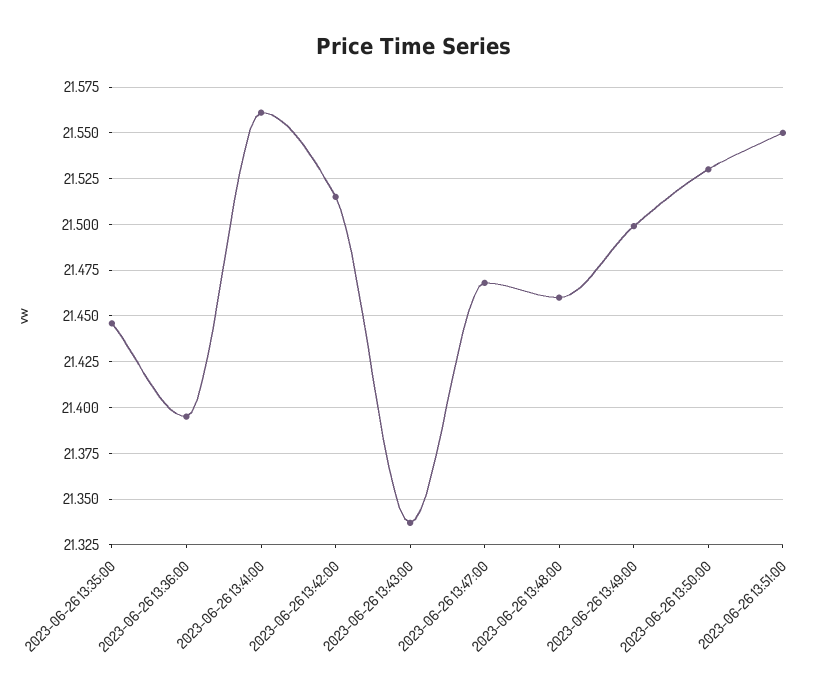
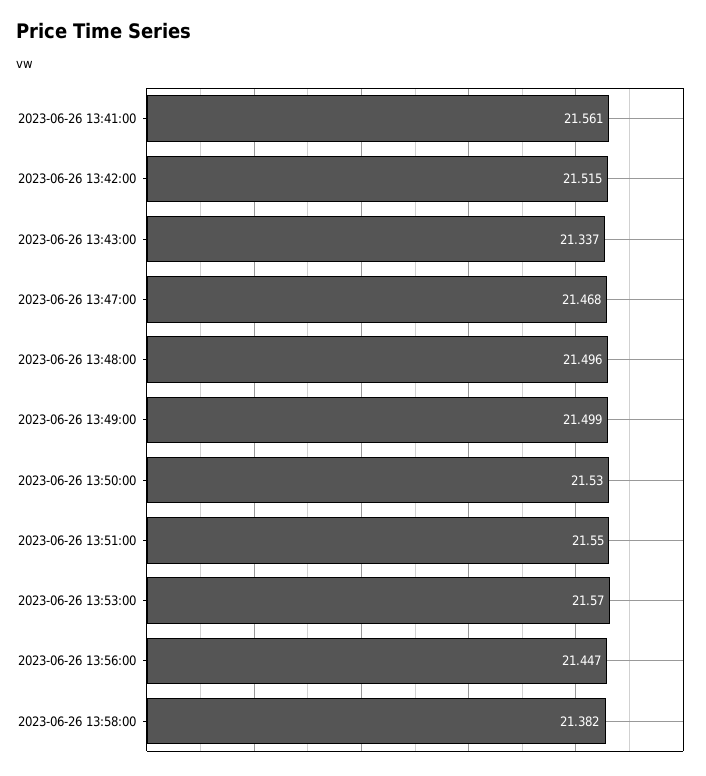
2023-06-26 13:35:00: 21.445 -> none
2023-06-26 13:36:00: 21.395 -> none
2023-06-26 13:48:00: 21.46 -> 21.496
2023-06-26 13:53:00: none -> 21.57
2023-06-26 13:56:00: none -> 21.447
2023-06-26 13:58:00: none -> 21.382

